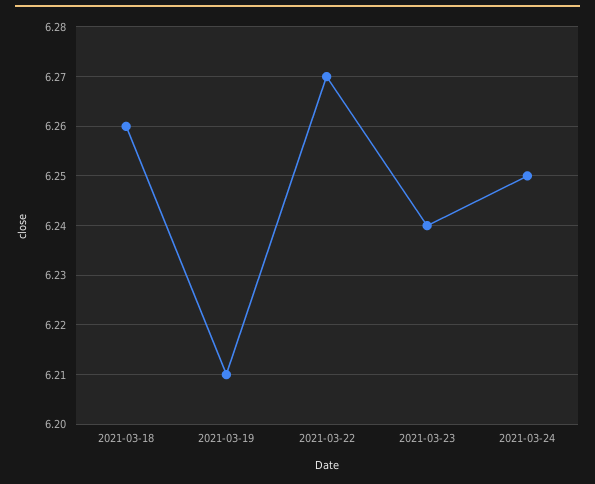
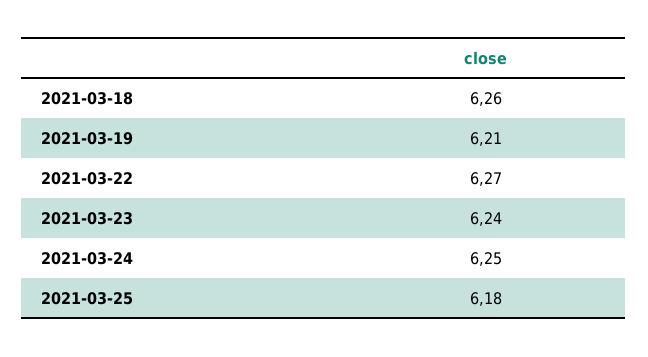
2021-03-25: none -> 6.18

